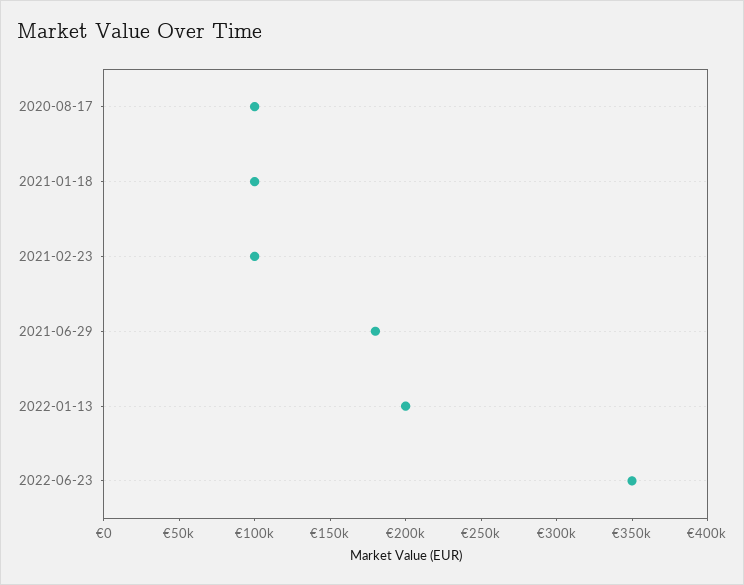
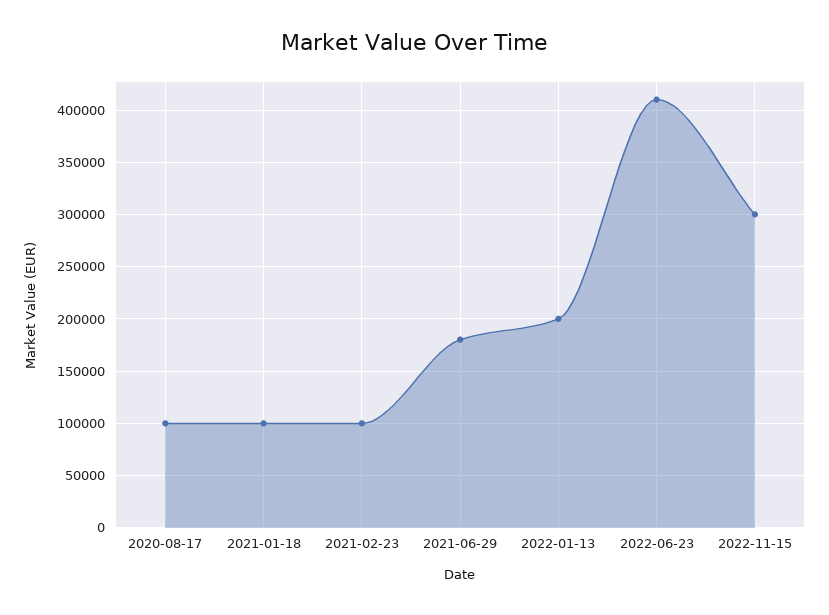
2022-06-23: 350000 -> 410000
2022-11-15: none -> 300000

